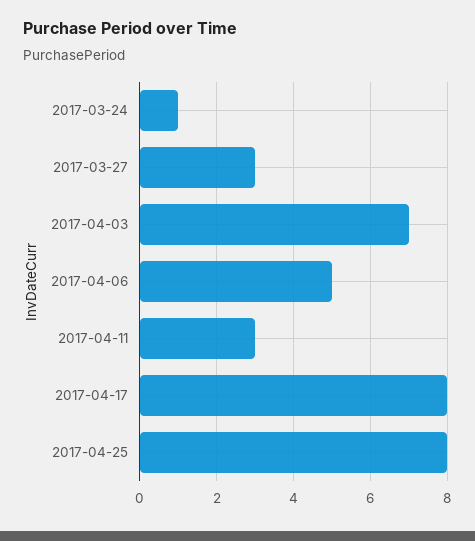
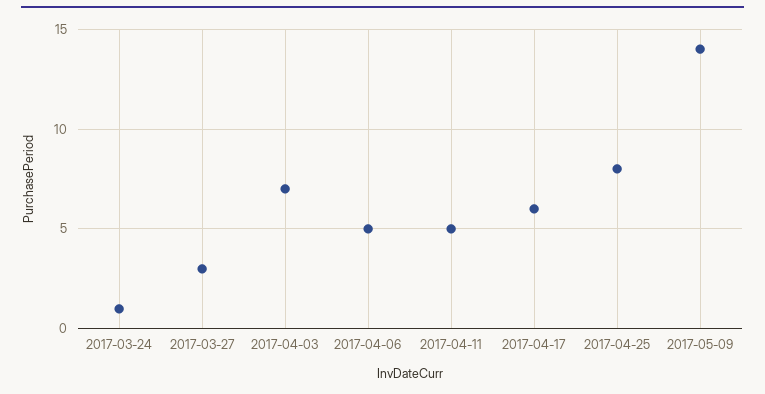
2017-04-11: 3 -> 5
2017-04-17: 8 -> 6
2017-05-09: none -> 14

